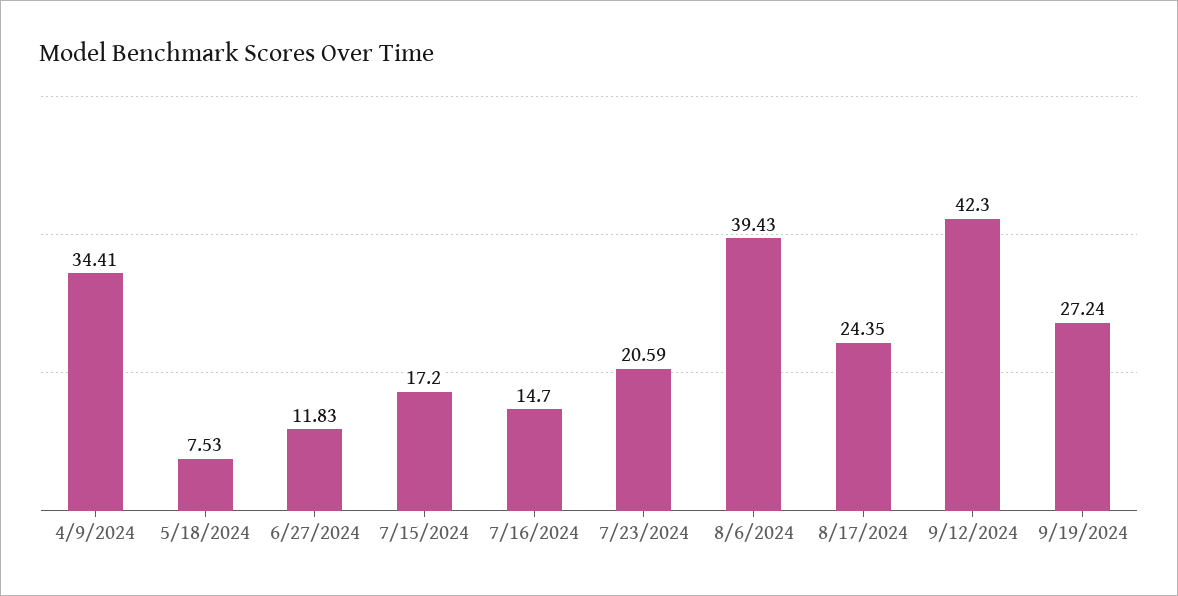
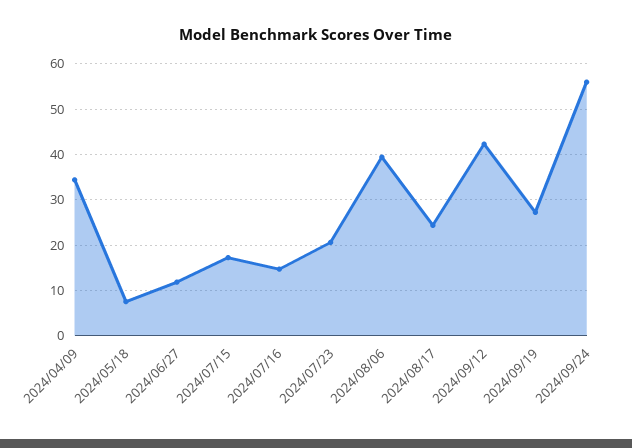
2024/09/24: none -> 56

